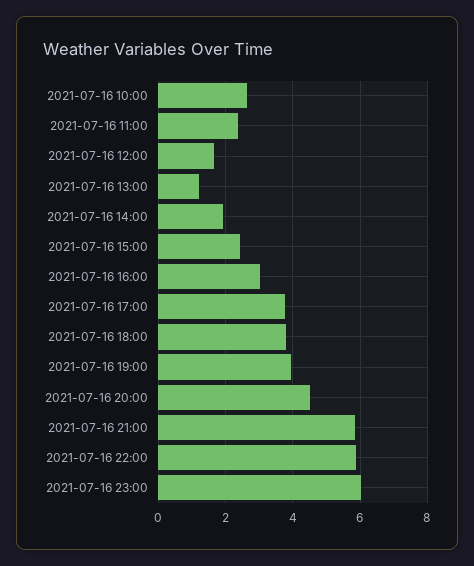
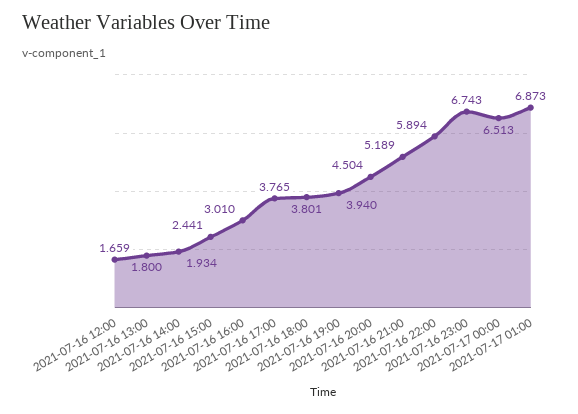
2021-07-16 10:00: 2.6 -> none
2021-07-16 11:00: 2.4 -> none
2021-07-16 13:00: 1.2 -> 1.8
2021-07-16 21:00: 5.8 -> 5.189
2021-07-16 23:00: 6 -> 6.743
2021-07-17 00:00: none -> 6.513
2021-07-17 01:00: none -> 6.873

